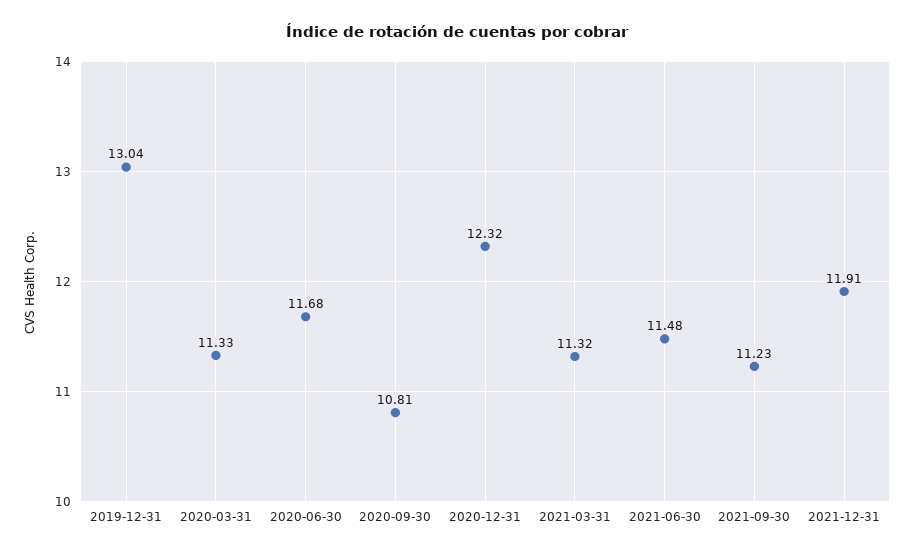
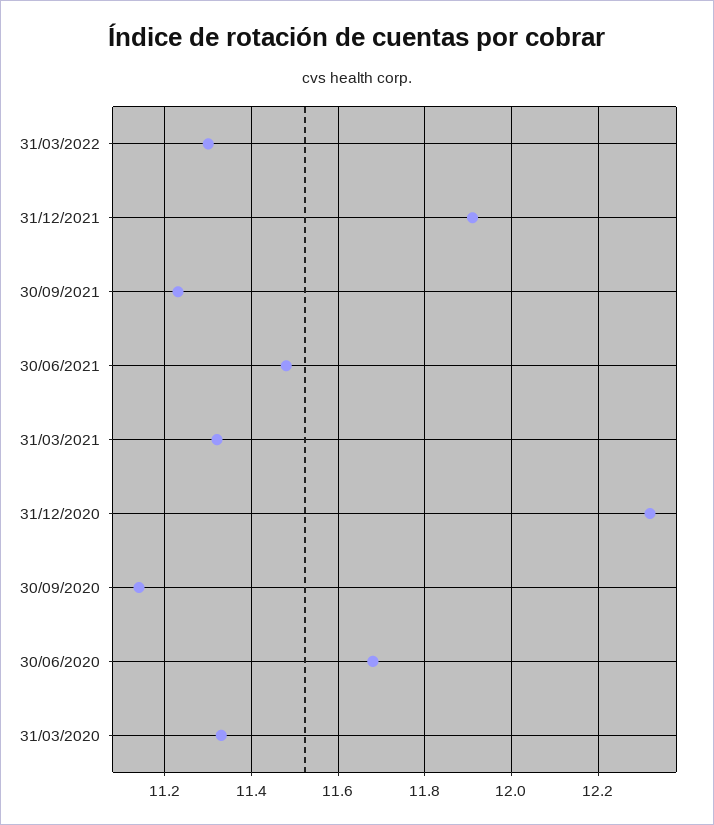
2019-12-31: 13.04 -> none
2020-09-30: 10.81 -> 11.15
31/03/2022: none -> 11.3

